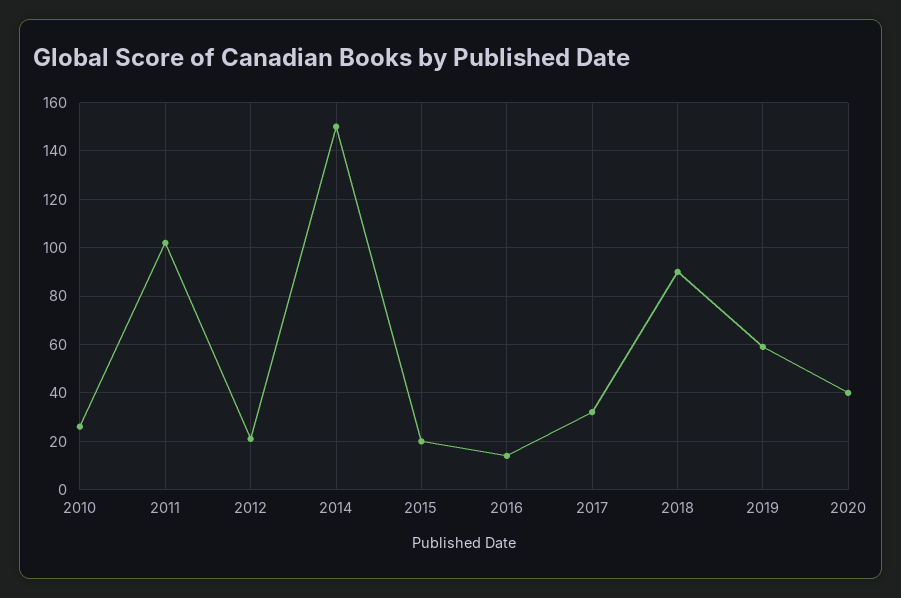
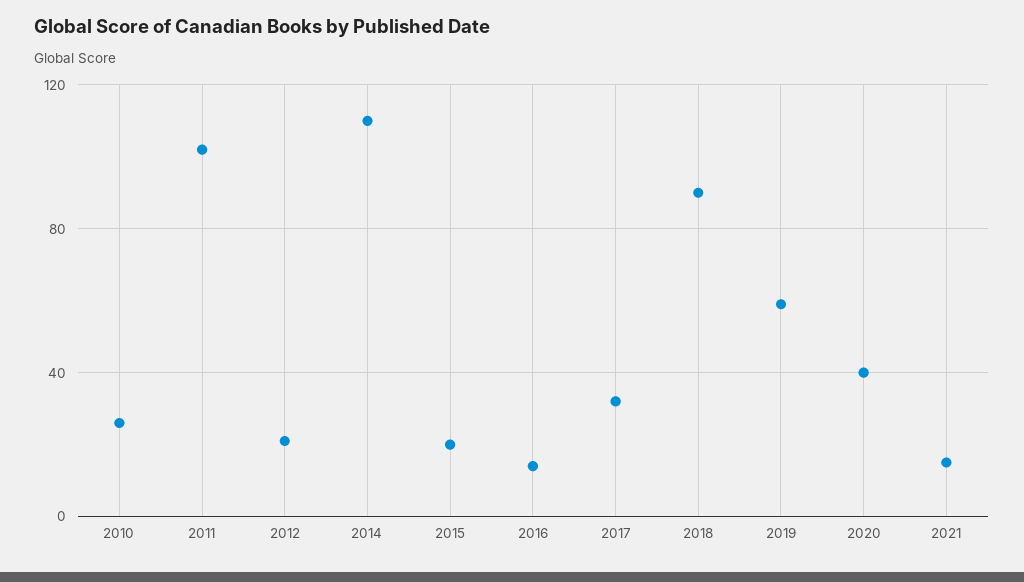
2014: 150 -> 110
2021: none -> 15

